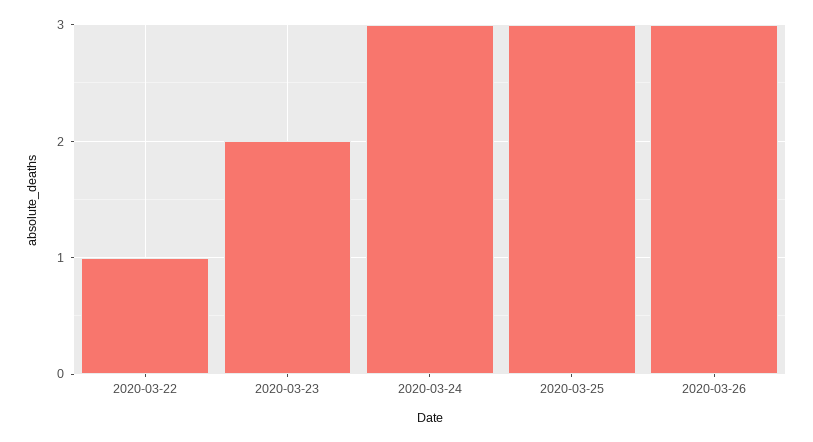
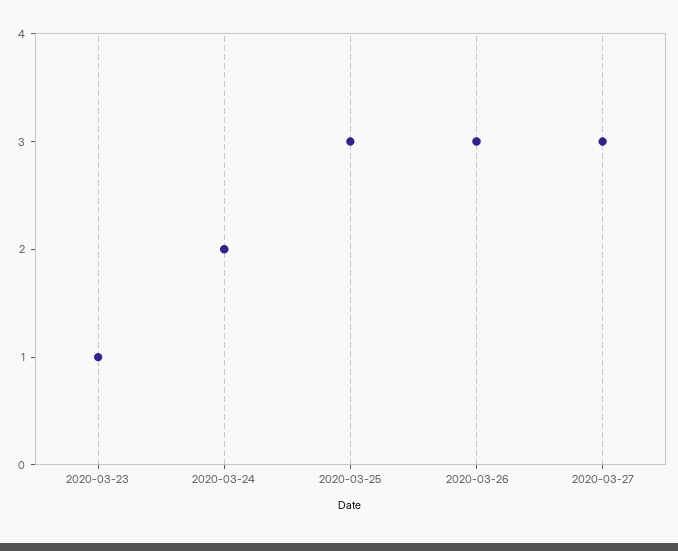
2020-03-22: 1 -> none
2020-03-23: 2 -> 1
2020-03-24: 3 -> 2
2020-03-27: none -> 3

